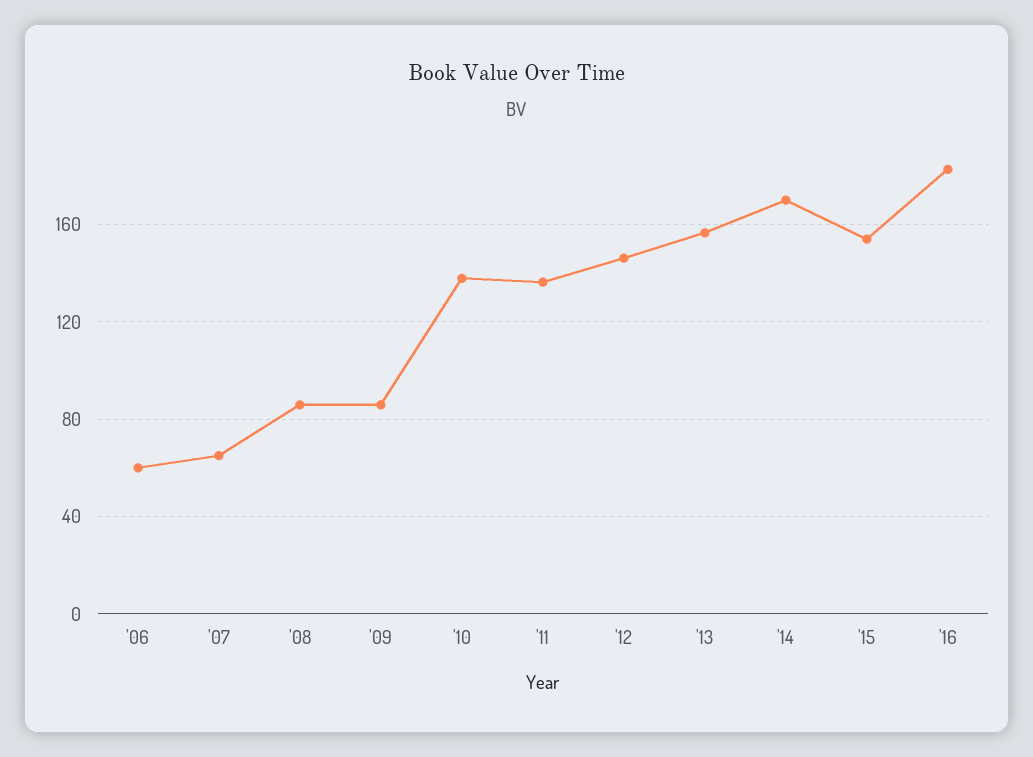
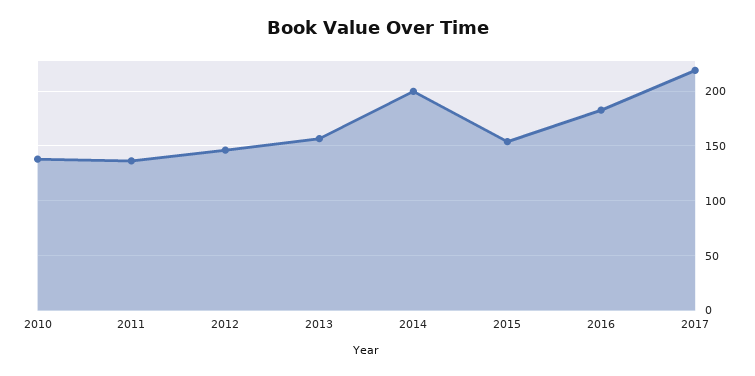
'06: 60 -> none
'07: 65 -> none
'08: 85 -> none
'09: 85 -> none
'14: 170 -> 200
2017: none -> 220

